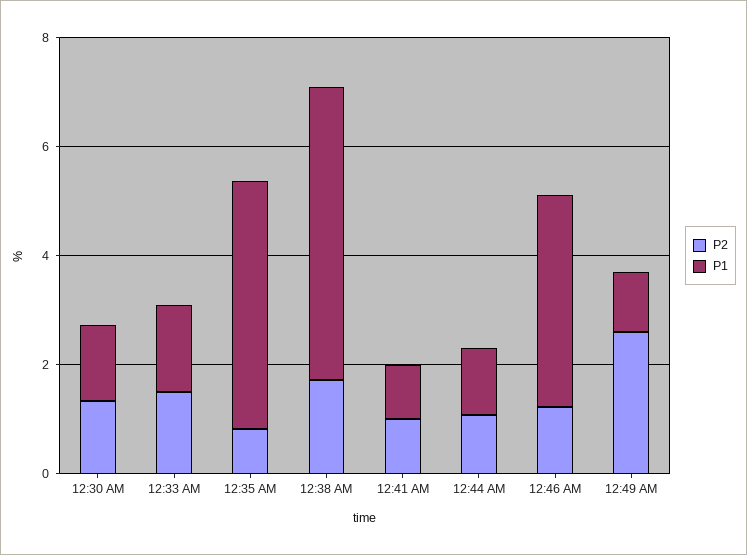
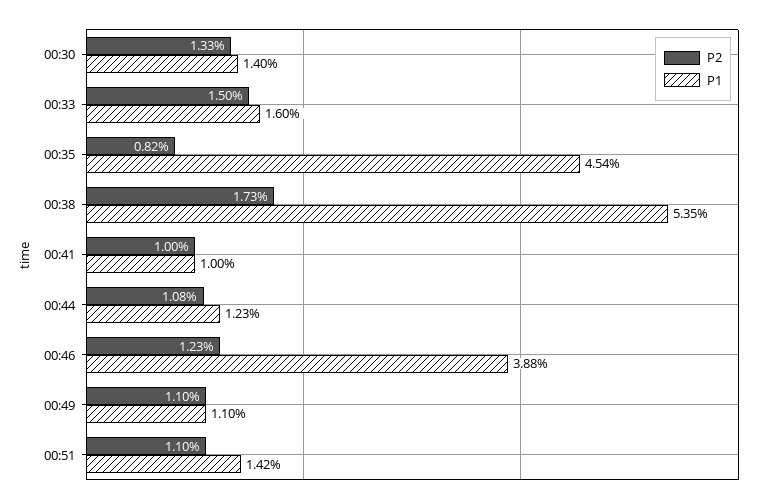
P2, 12:49 AM: 2.5 -> 1.1
P2, 00:51: none -> 1.1
P1, 00:51: none -> 1.42

